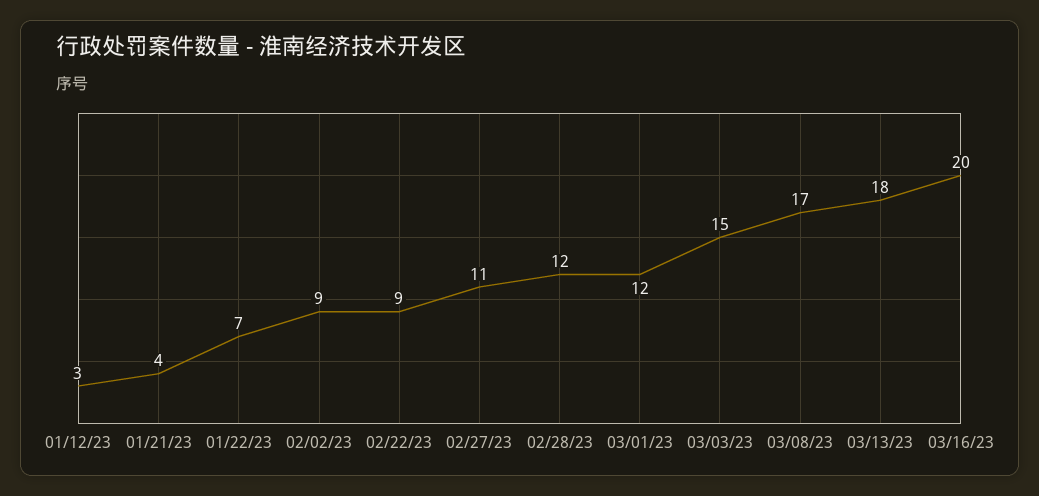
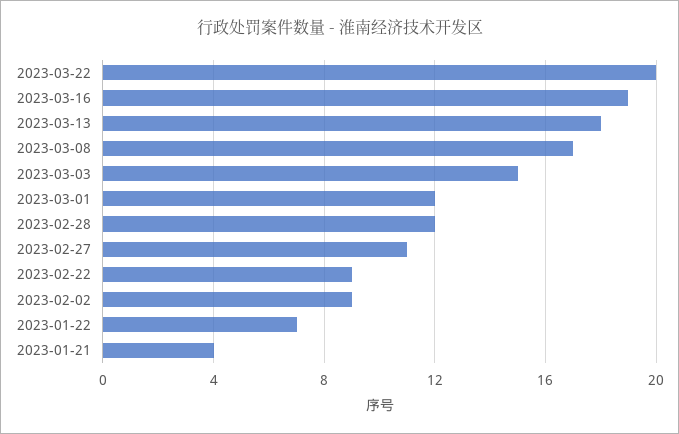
01/12/23: 3 -> none
03/16/23: 20 -> 19
2023-03-22: none -> 20

